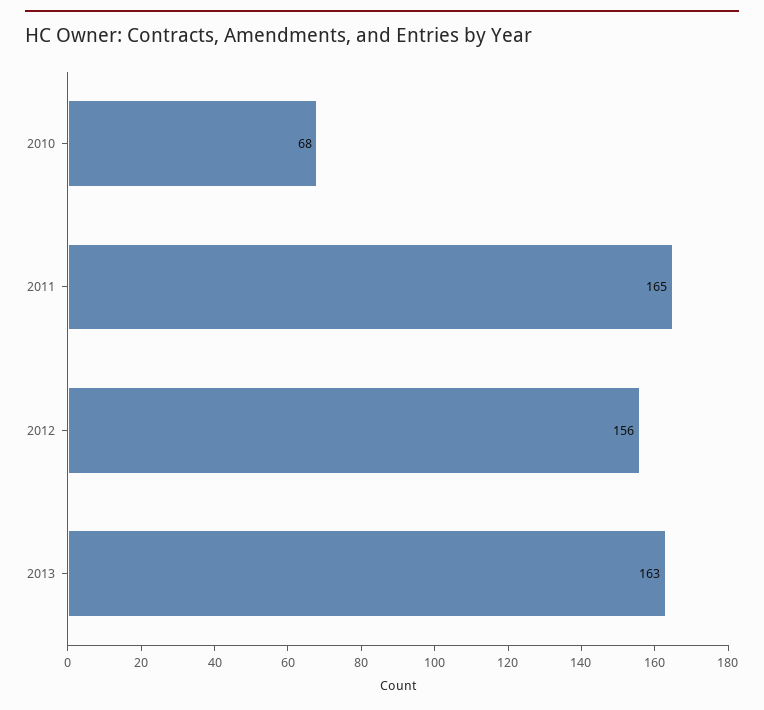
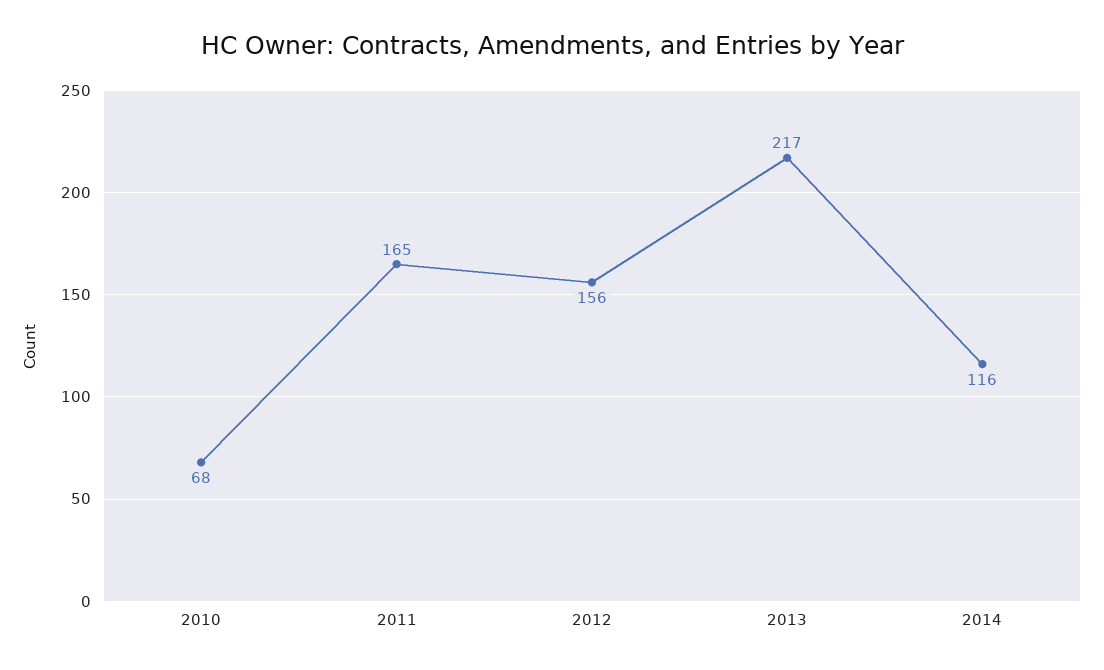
2013: 163 -> 217
2014: none -> 116

